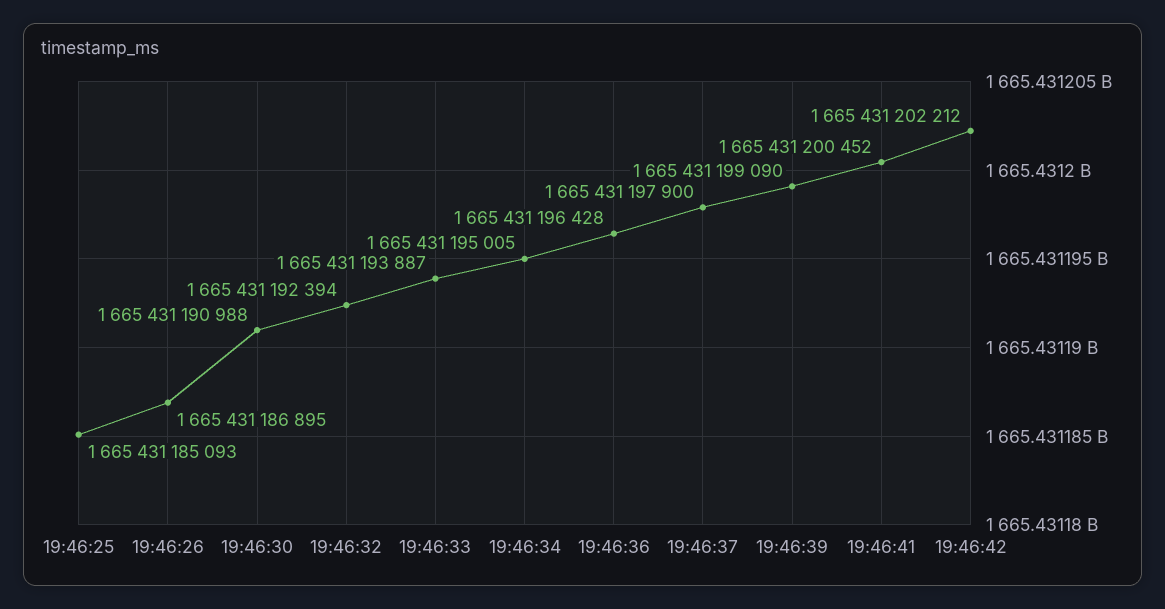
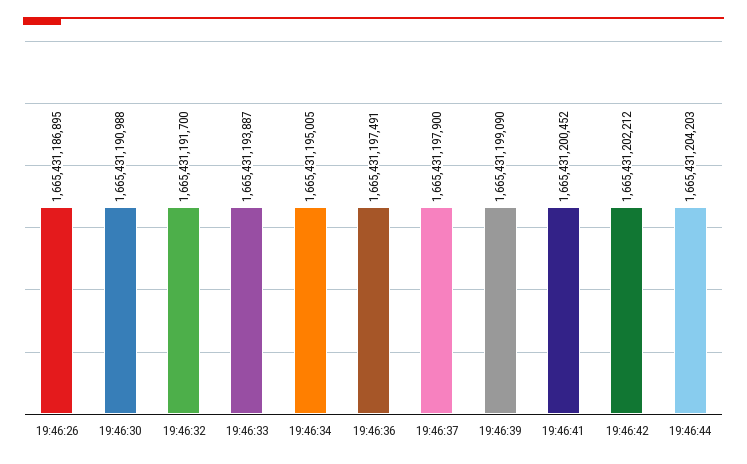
19:46:25: 1665431185093 -> none
19:46:32: 1665431192394 -> 1665431191700
19:46:36: 1665431196428 -> 1665431197491
19:46:44: none -> 1665431204203

